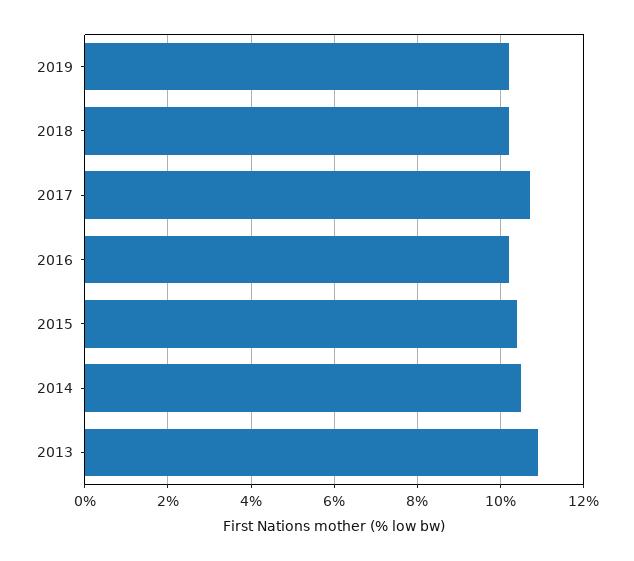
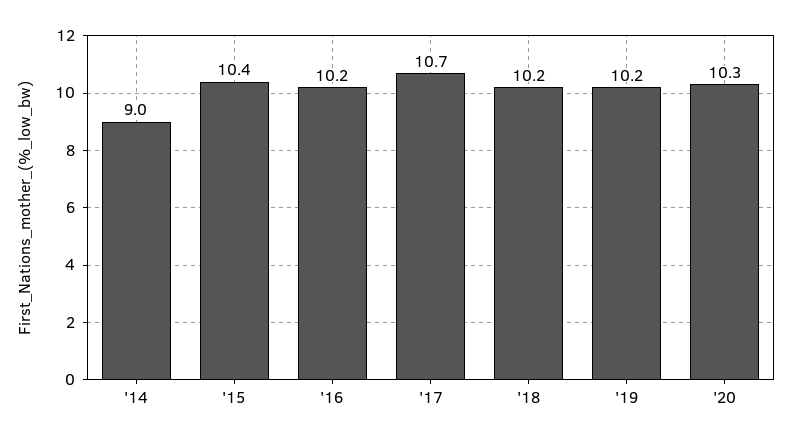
2014: 10.5 -> 9
2013: 11 -> none
'20: none -> 10.3

